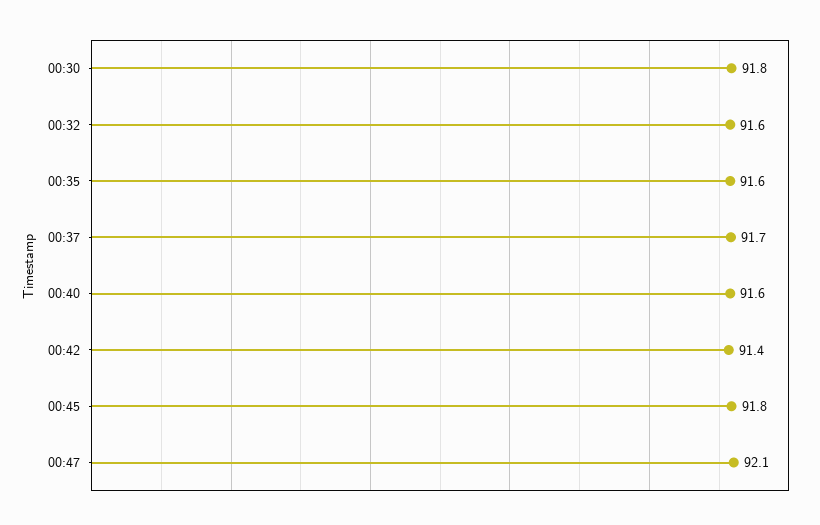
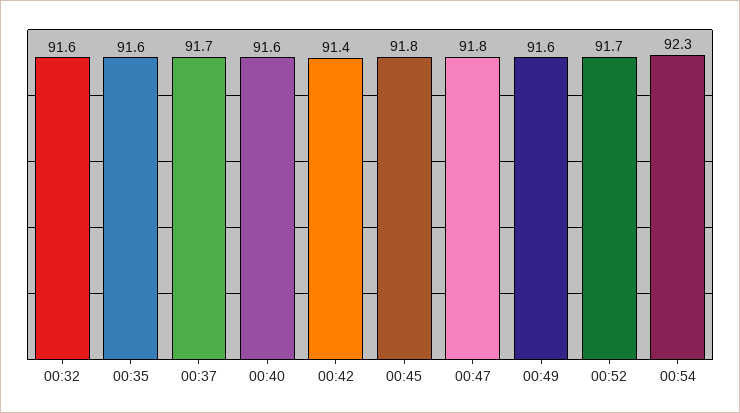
00:30: 91.8 -> none
00:47: 92.1 -> 91.8
00:49: none -> 91.6
00:52: none -> 91.7
00:54: none -> 92.3

